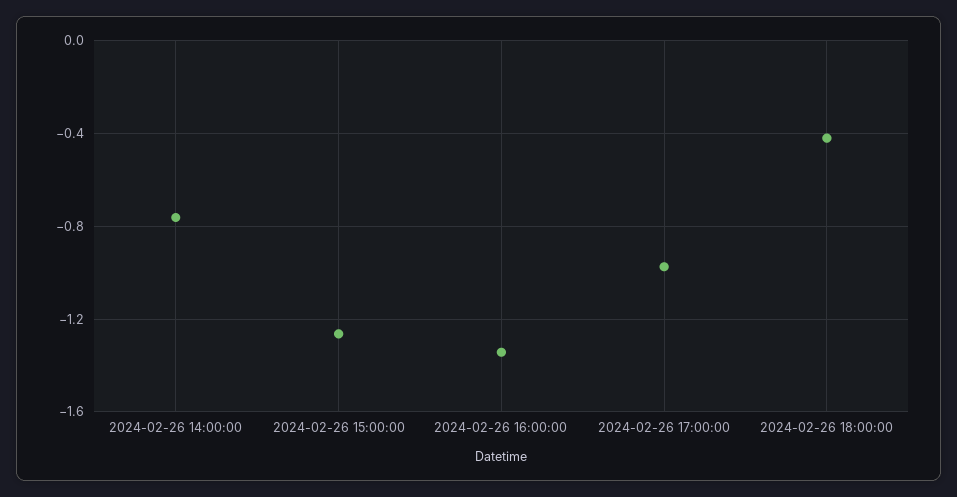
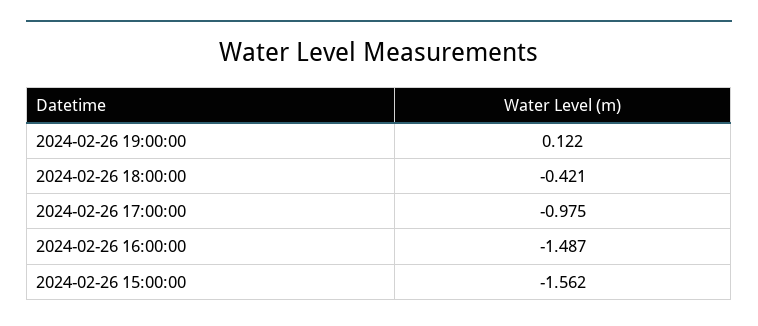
2024-02-26 14:00:00: -0.75 -> none
2024-02-26 15:00:00: -1.25 -> -1.562
2024-02-26 16:00:00: -1.35 -> -1.487
2024-02-26 19:00:00: none -> 0.122

